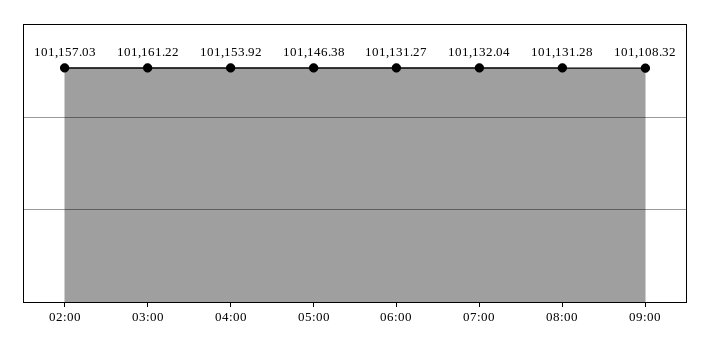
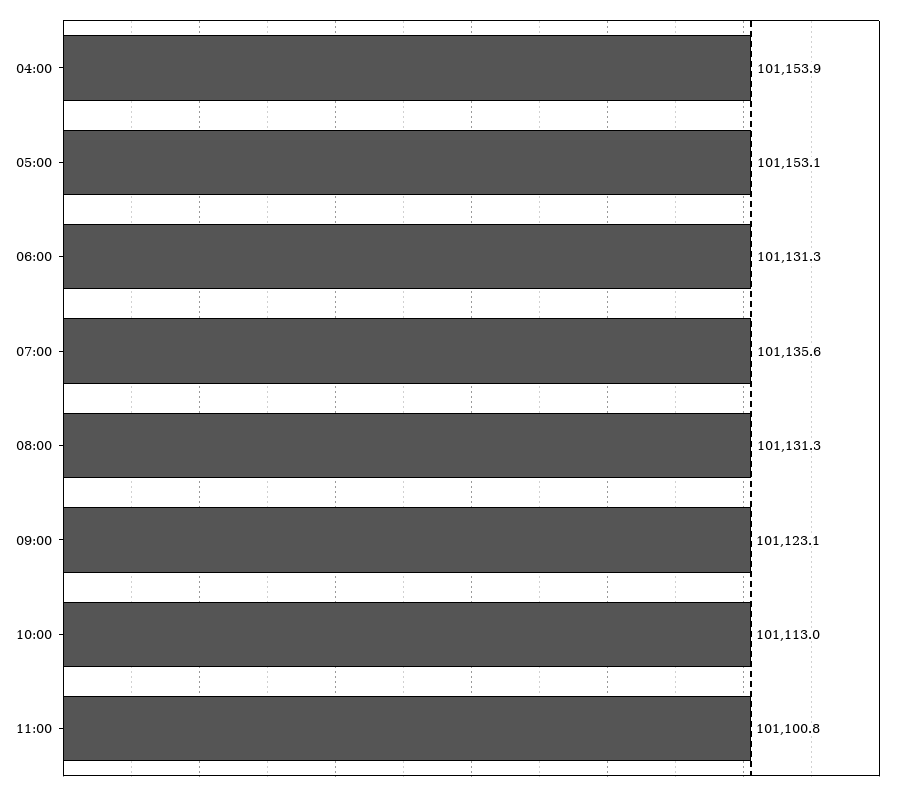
02:00: 101157.03 -> none
03:00: 101161.22 -> none
05:00: 101146.38 -> 101153.1
07:00: 101132.04 -> 101135.6
09:00: 101108.32 -> 101123.1
10:00: none -> 101113
11:00: none -> 101100.8

